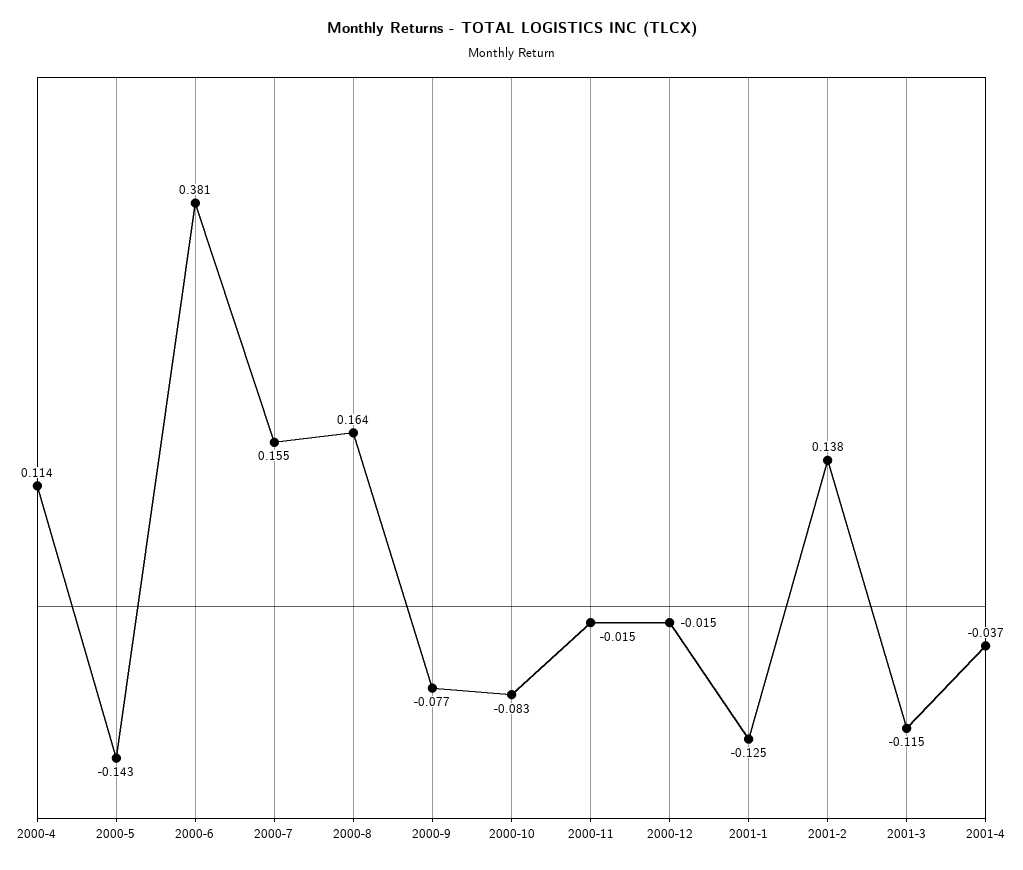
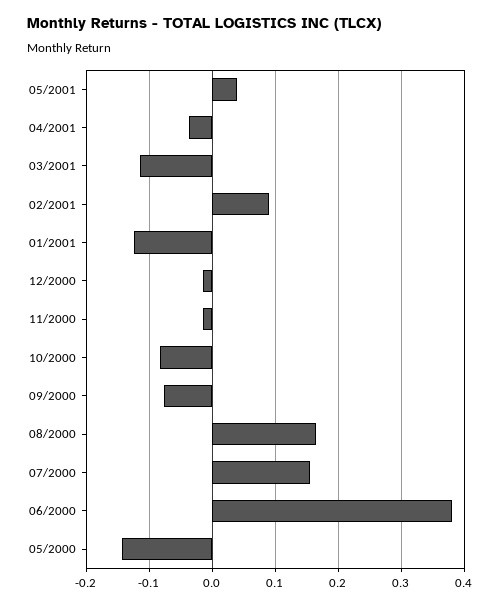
2000-4: 0.114 -> none
2001-2: 0.138 -> 0.09
05/2001: none -> 0.04

